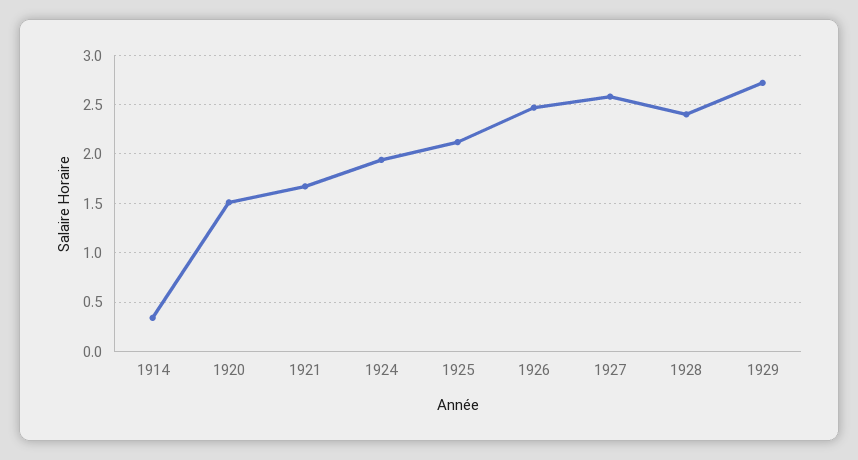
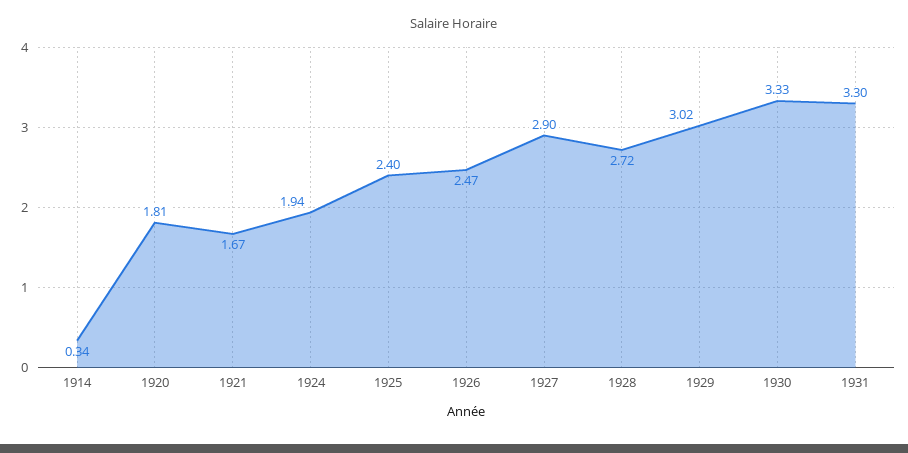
1920: 1.5 -> 1.81
1925: 2.1 -> 2.4
1927: 2.6 -> 2.9
1928: 2.4 -> 2.72
1929: 2.7 -> 3.02
1930: none -> 3.33
1931: none -> 3.3

